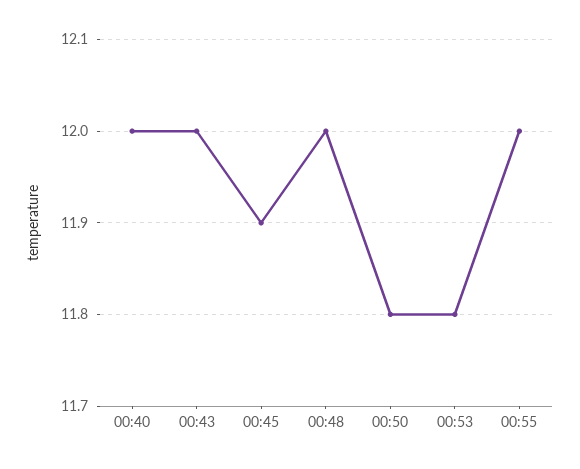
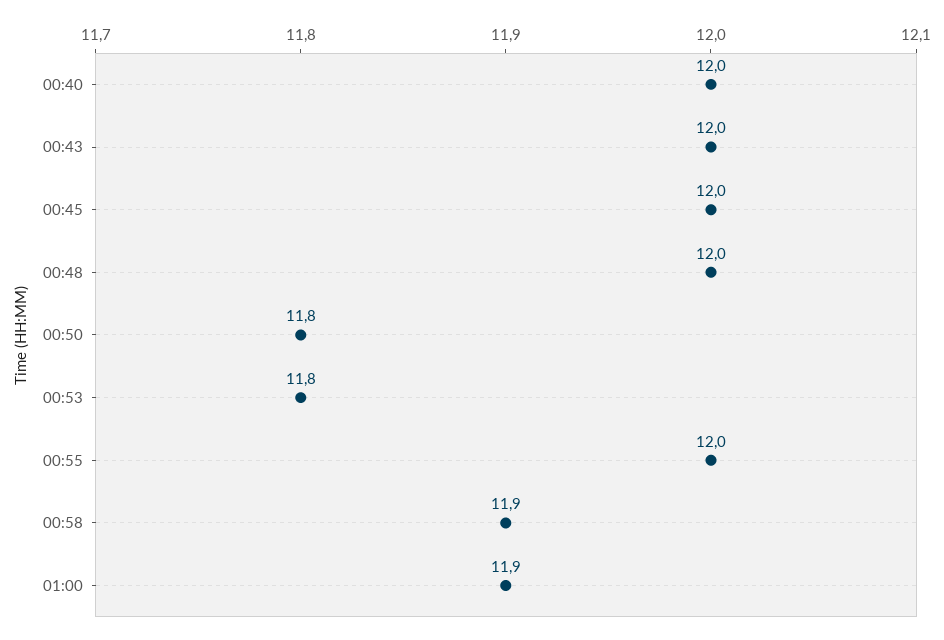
00:45: 11.9 -> 12
00:58: none -> 11.9
01:00: none -> 11.9

